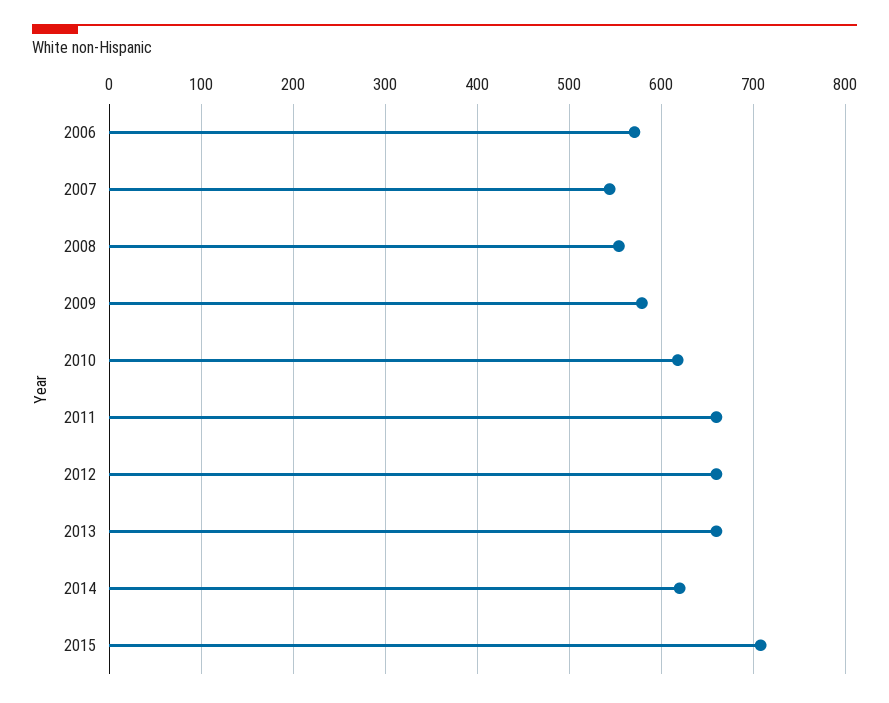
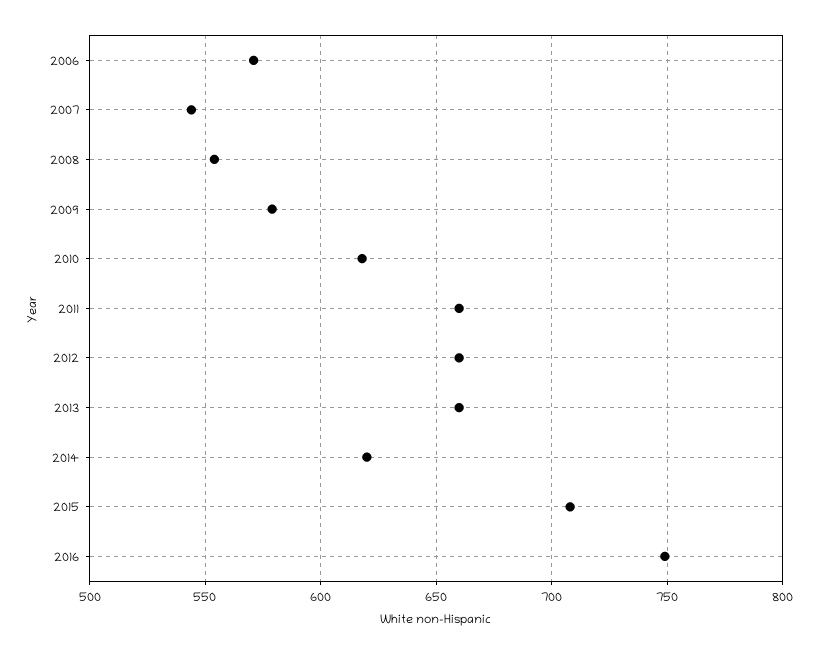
2016: none -> 750

